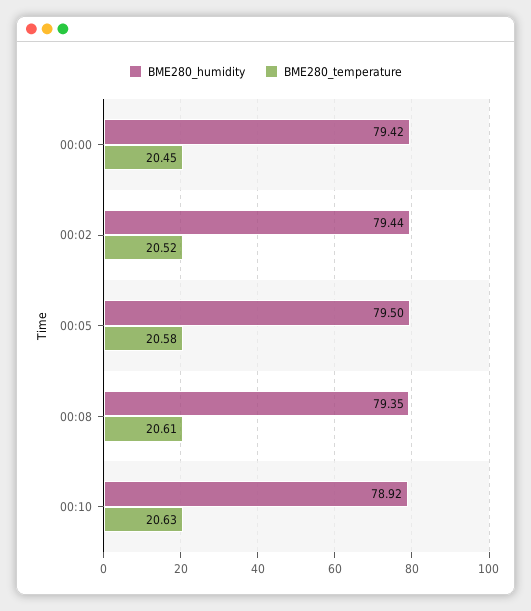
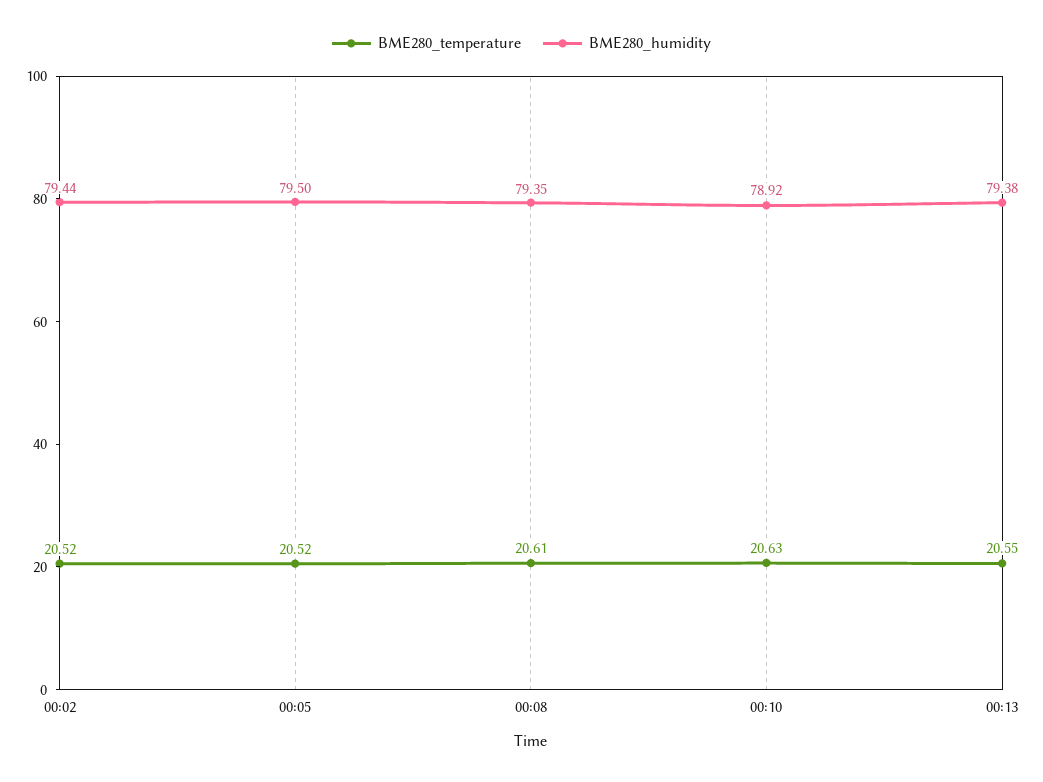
BME280_humidity, 00:00: 79.42 -> none
BME280_temperature, 00:00: 20.45 -> none
BME280_temperature, 00:05: 20.58 -> 20.52
BME280_temperature, 00:13: none -> 20.55
BME280_humidity, 00:13: none -> 79.38

